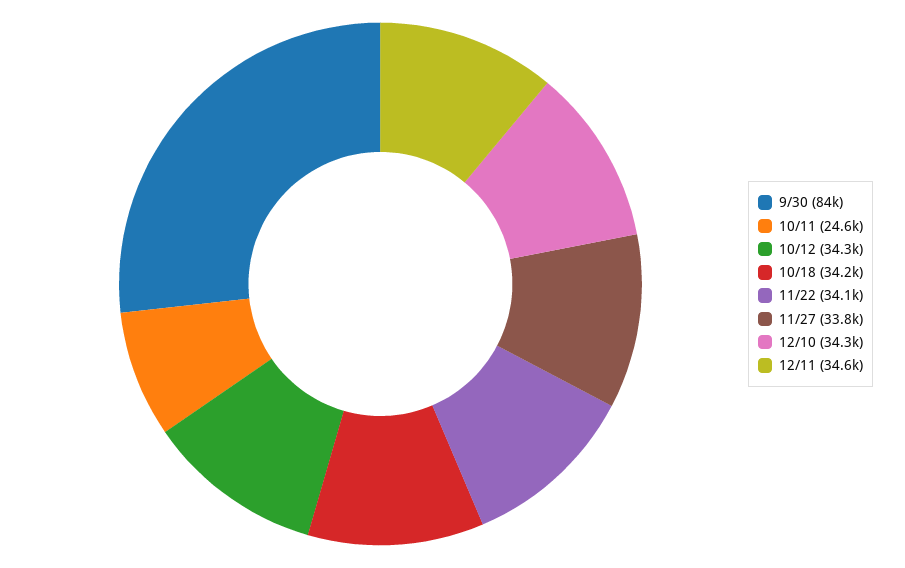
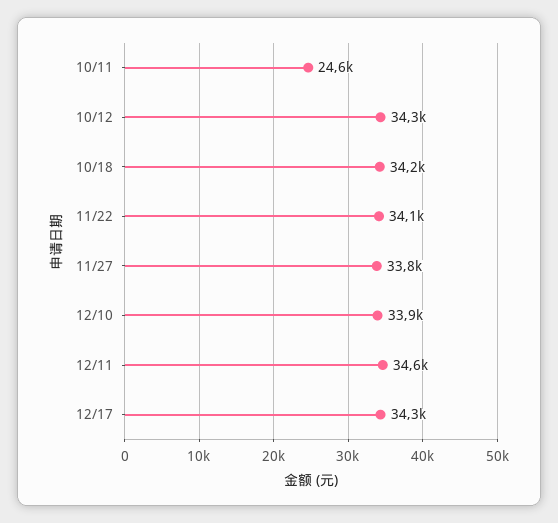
9/30: 84000 -> none
12/10: 34300 -> 33900
12/17: none -> 34300

